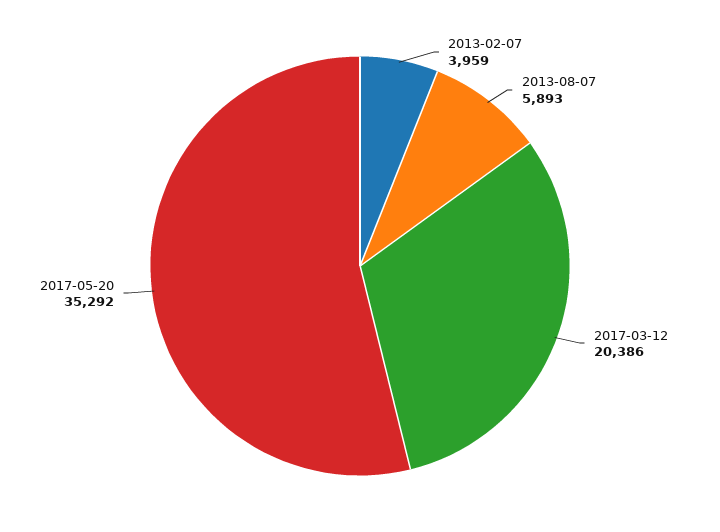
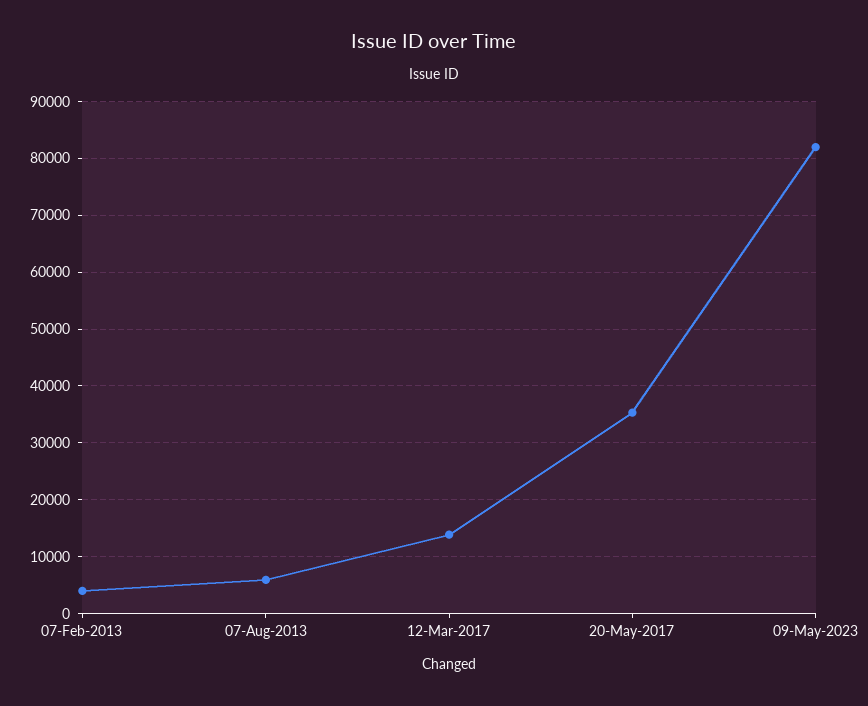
2017-03-12: 20386 -> 14000
09-May-2023: none -> 82000

